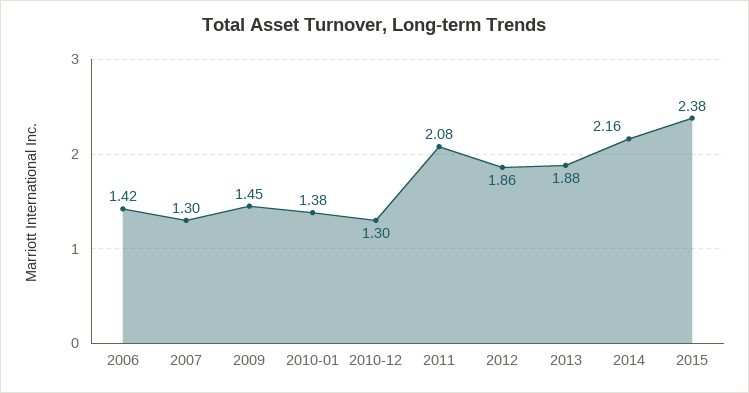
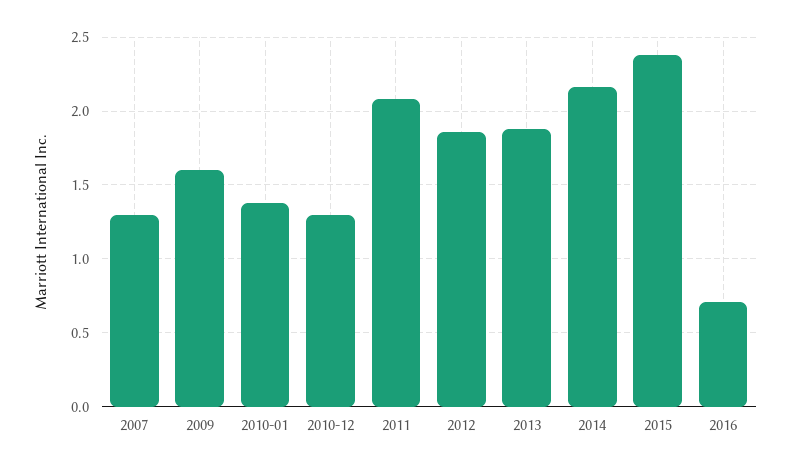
2006: 1.42 -> none
2009: 1.45 -> 1.6
2016: none -> 0.7

